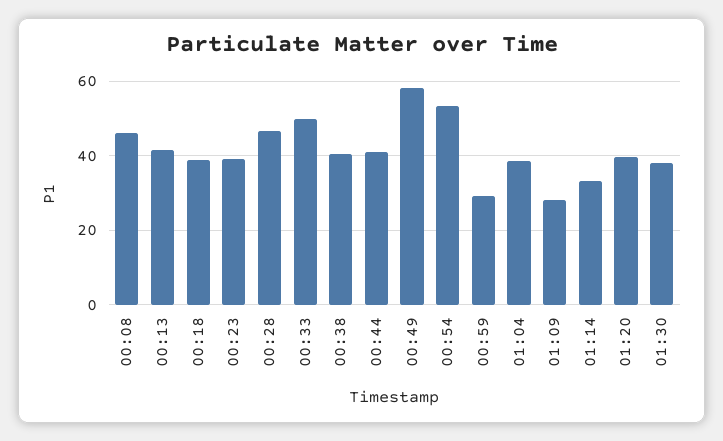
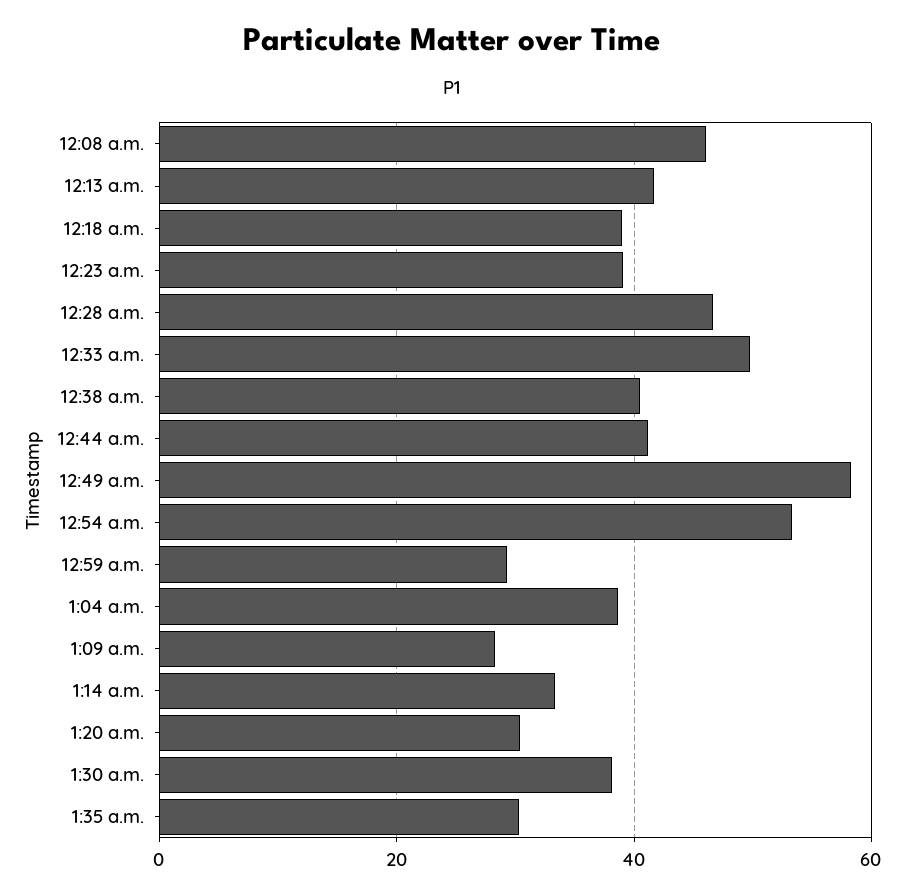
01:20: 40 -> 30
1:35 a.m.: none -> 30

